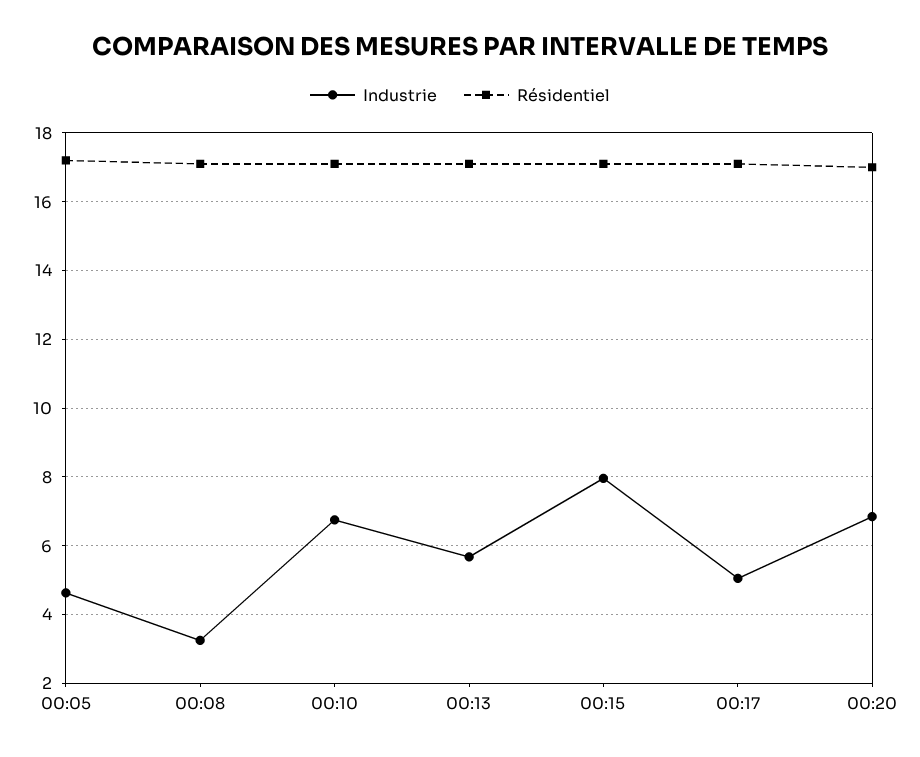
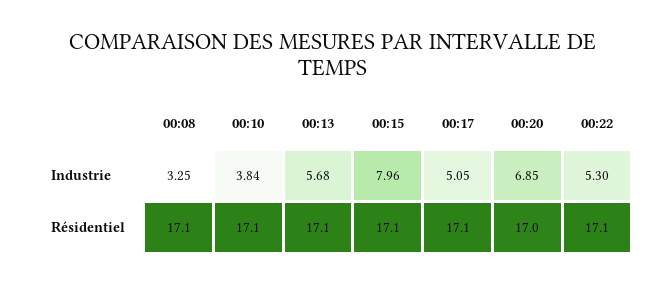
Industrie, 00:05: 4.6 -> none
Résidentiel, 00:05: 17.2 -> none
Industrie, 00:10: 6.8 -> 3.84
Industrie, 00:22: none -> 5.3
Résidentiel, 00:22: none -> 17.1

